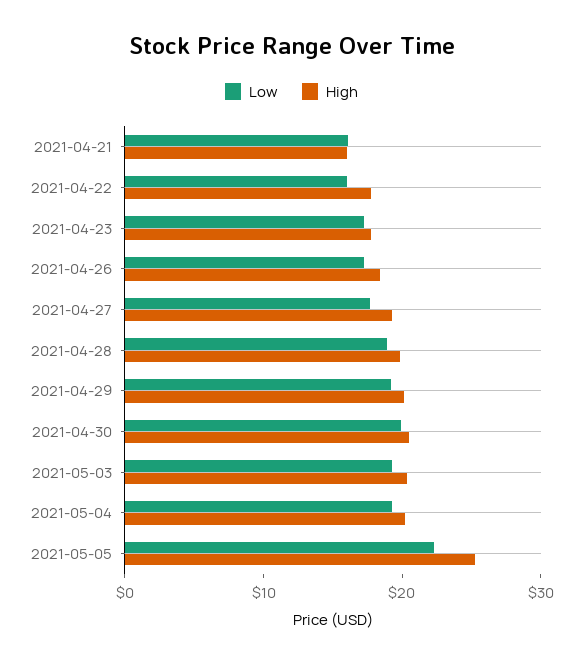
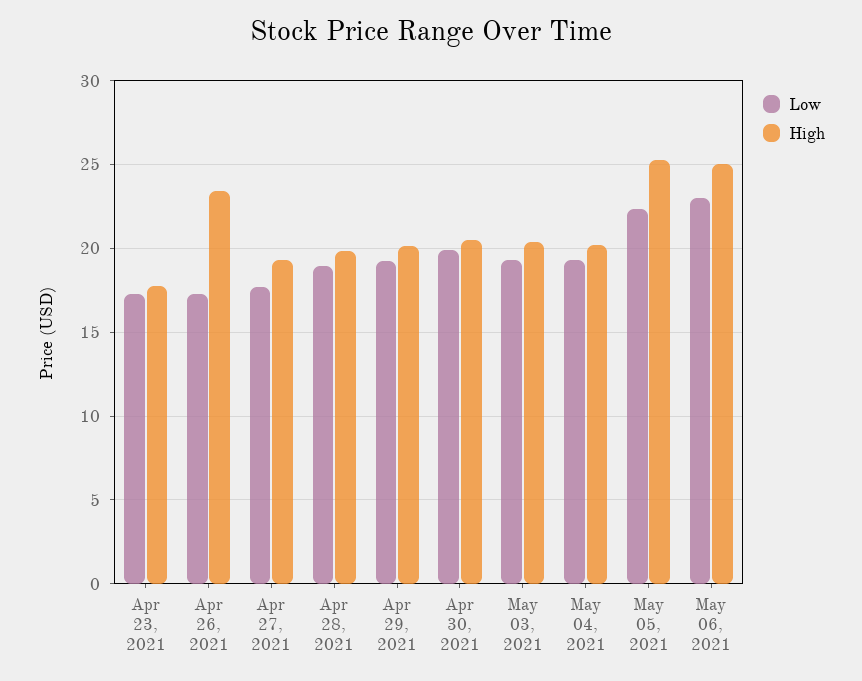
Low, 2021-04-21: 16 -> none
High, 2021-04-21: 16 -> none
Low, 2021-04-22: 16 -> none
High, 2021-04-22: 18 -> none
High, 2021-04-26: 18 -> 23.5
Low, May 06, 2021: none -> 23
High, May 06, 2021: none -> 25

